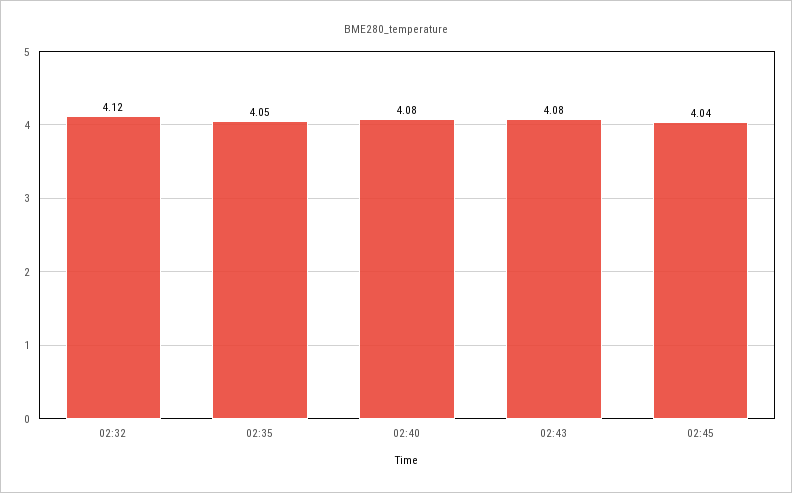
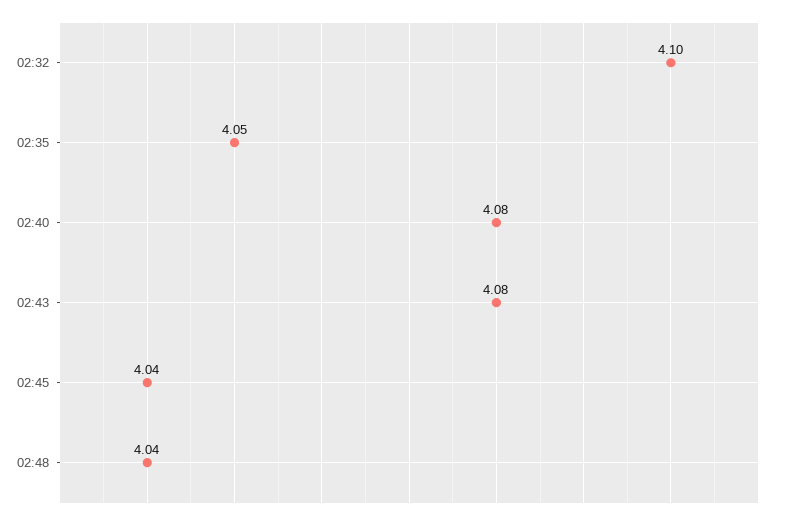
02:32: 4.12 -> 4.1
02:48: none -> 4.04

